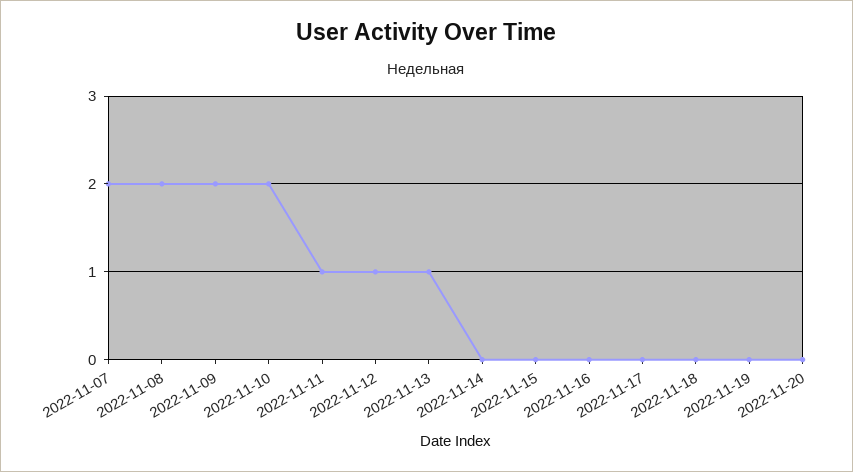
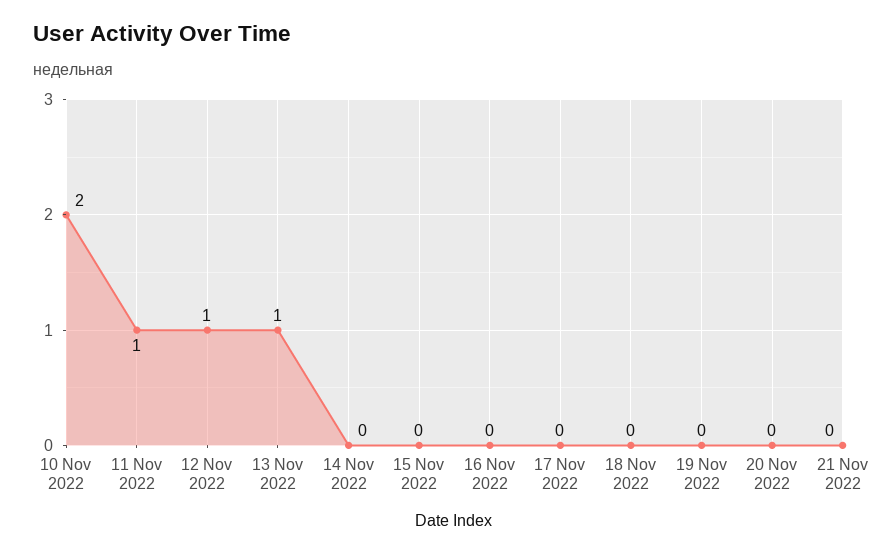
2022-11-07: 2 -> none
2022-11-08: 2 -> none
2022-11-09: 2 -> none
21 Nov 2022: none -> 0

